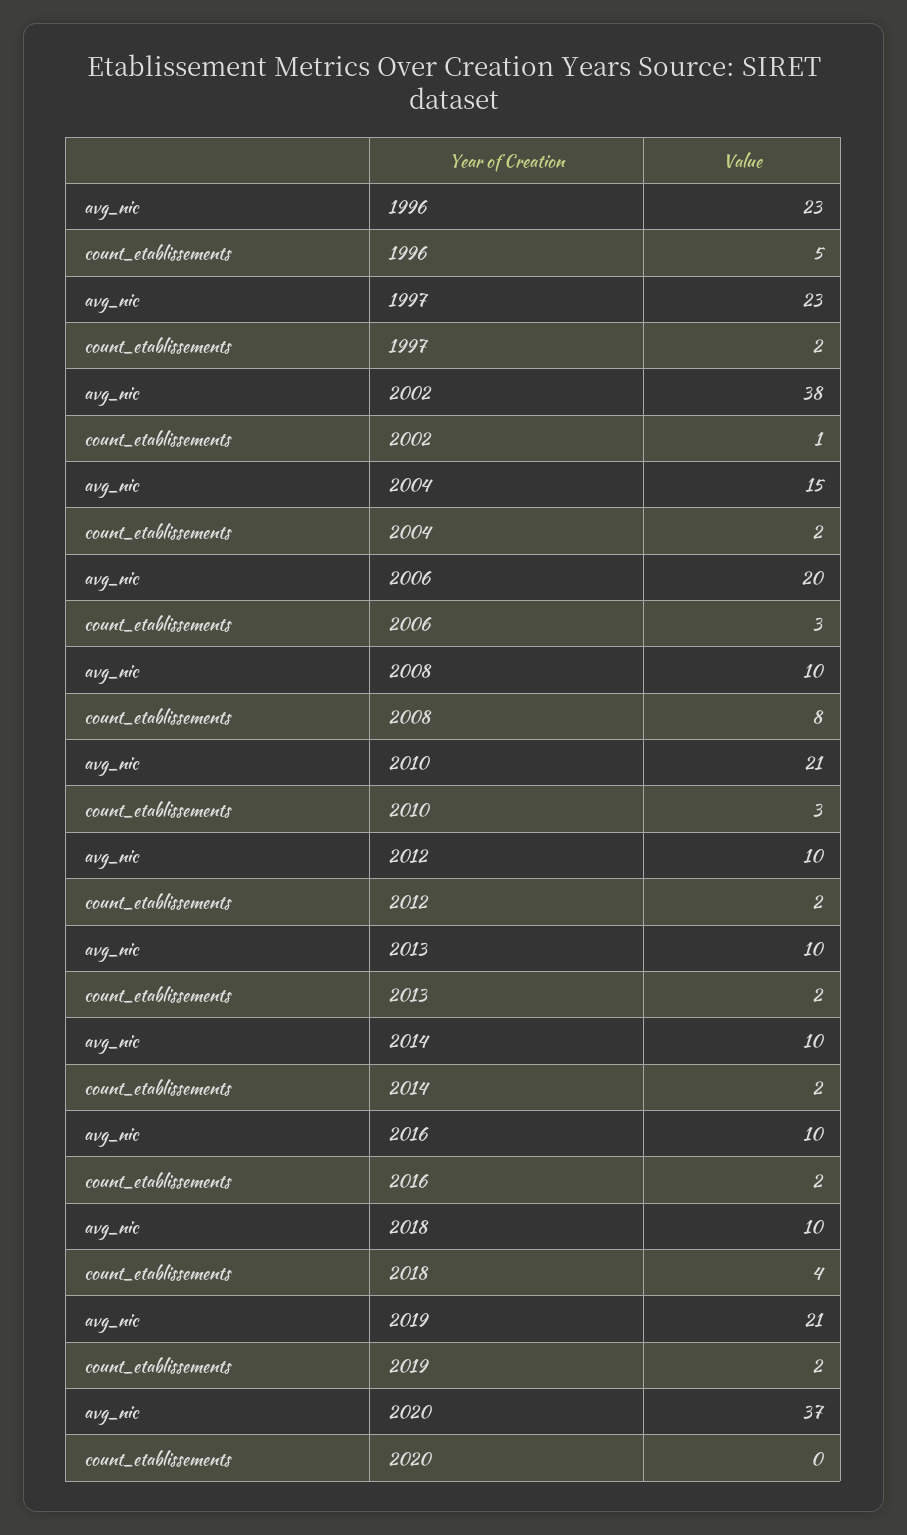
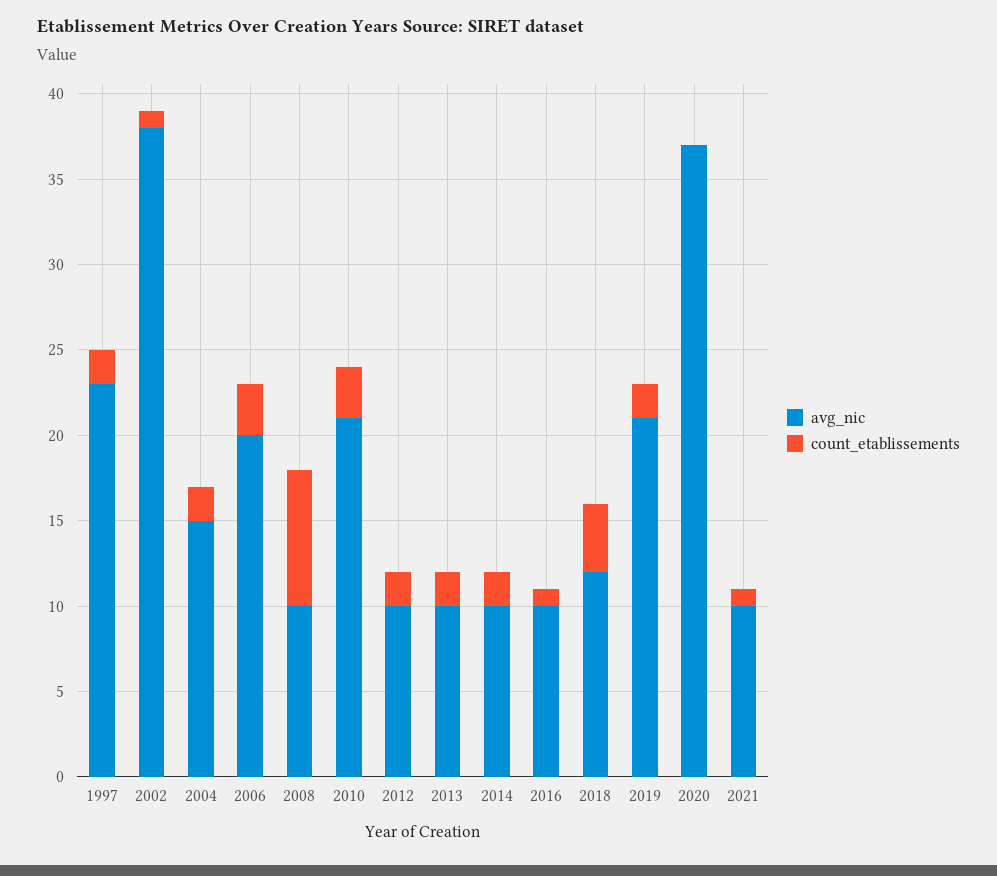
avg_nic, 1996: 23 -> none
count_etablissements, 1996: 5 -> none
count_etablissements, 2016: 2 -> 1
avg_nic, 2018: 10 -> 12
avg_nic, 2021: none -> 10
count_etablissements, 2021: none -> 1

